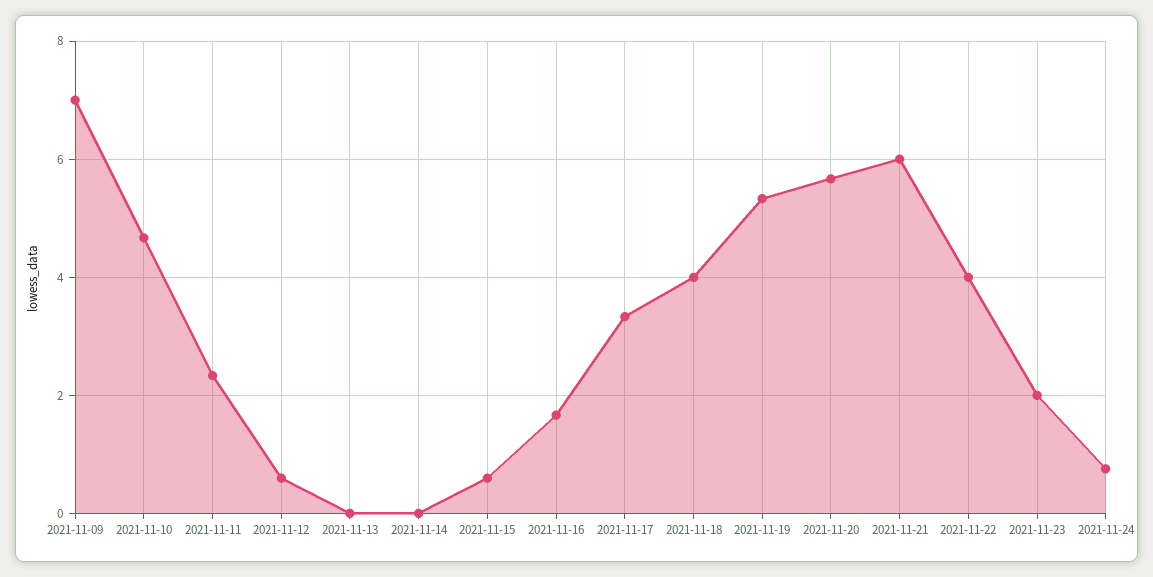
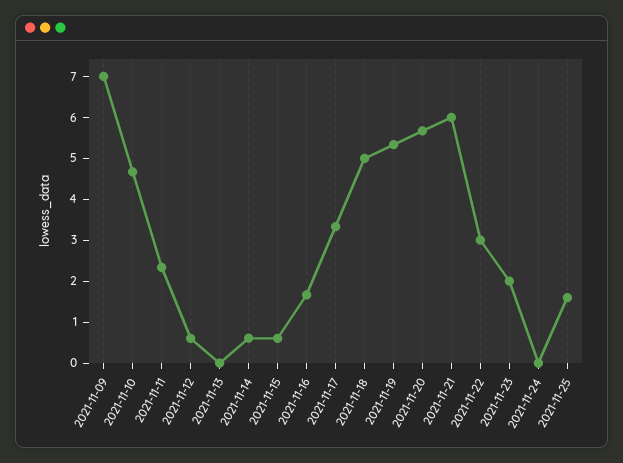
2021-11-14: 0 -> 0.6
2021-11-18: 4 -> 5
2021-11-22: 4 -> 3
2021-11-24: 0.8 -> 0
2021-11-25: none -> 1.6

